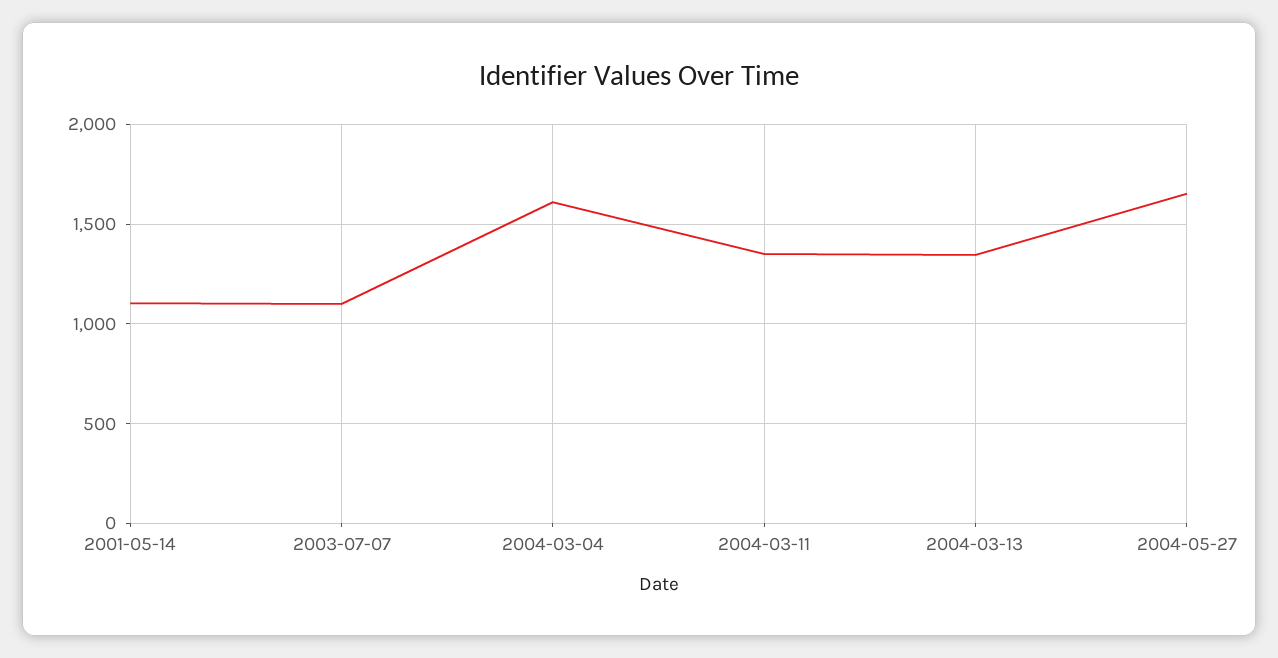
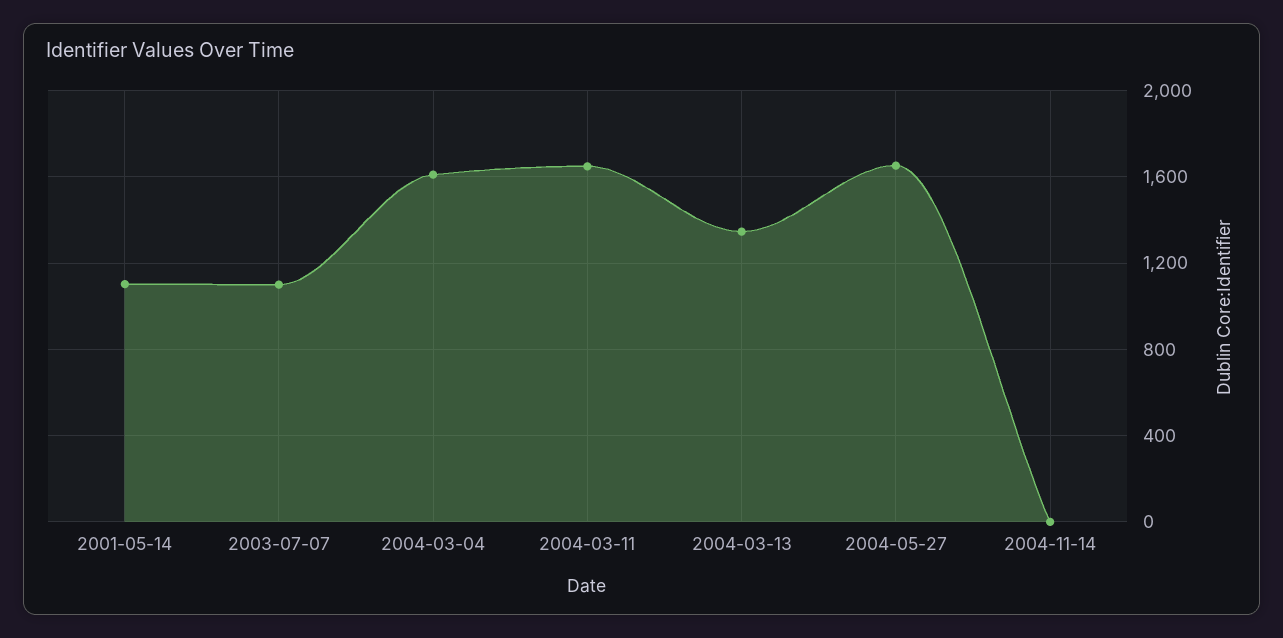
2004-03-11: 1350 -> 1650
2004-11-14: none -> 0

